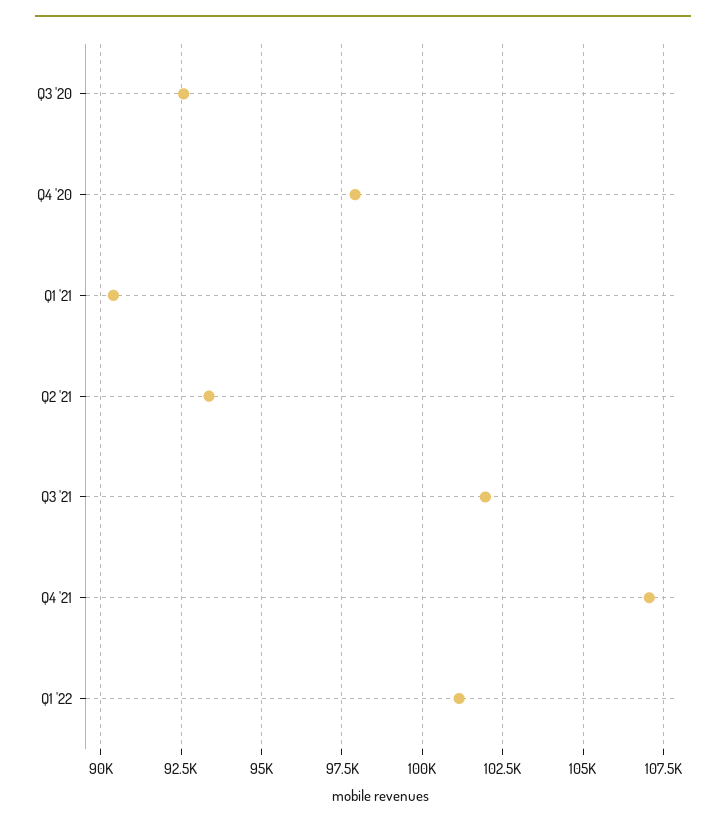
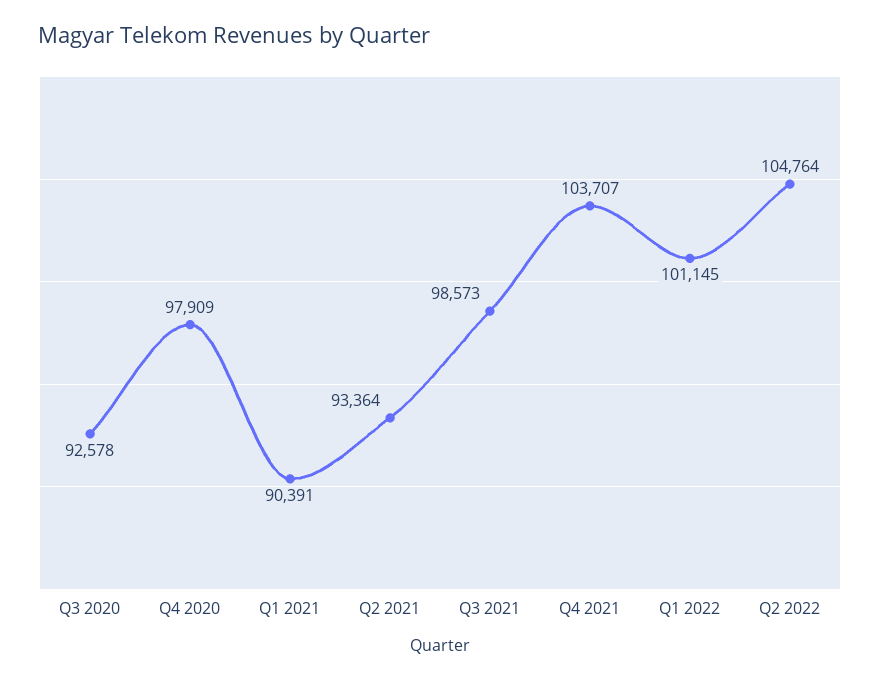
Q3 '21: 102000 -> 98573
Q4 '21: 107000 -> 103707
Q2 2022: none -> 104764

